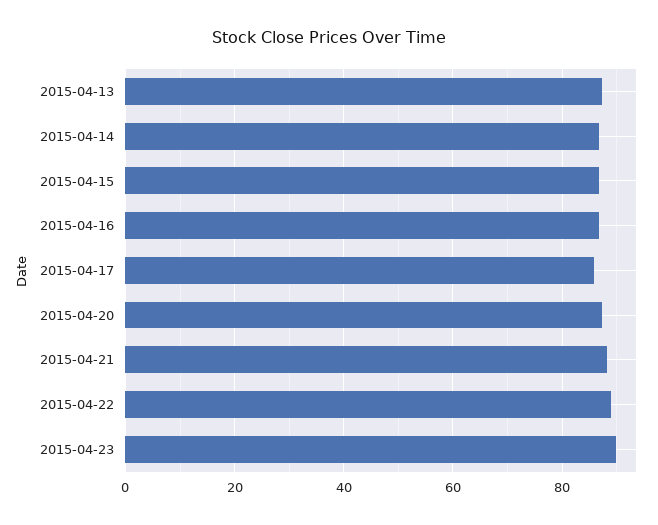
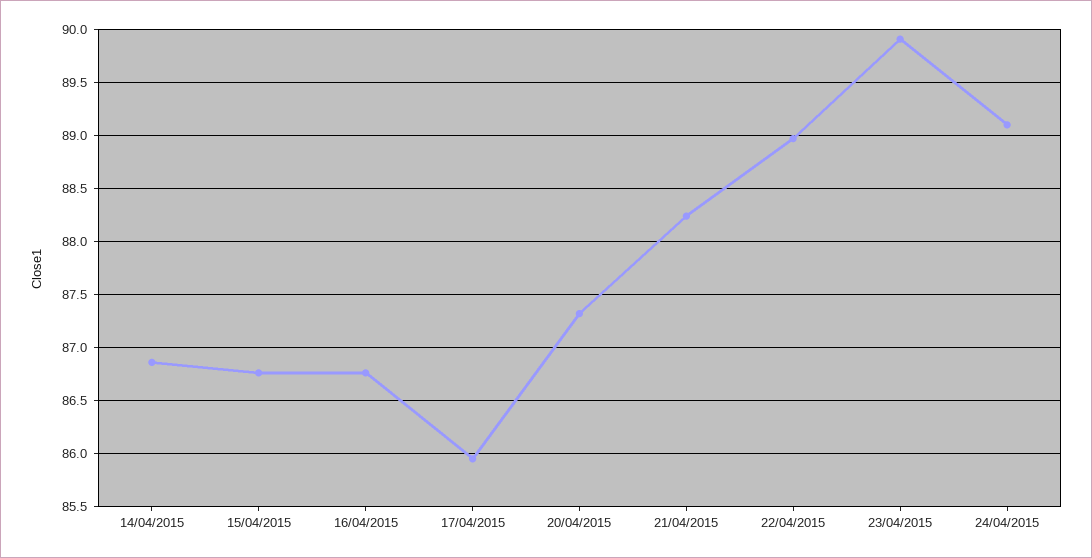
2015-04-13: 88 -> none
24/04/2015: none -> 89.1

